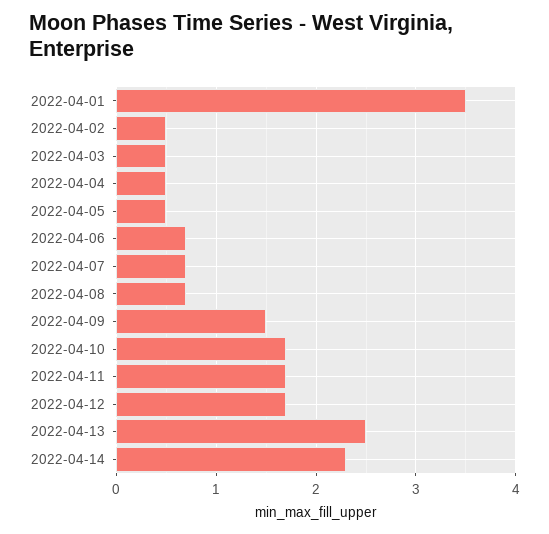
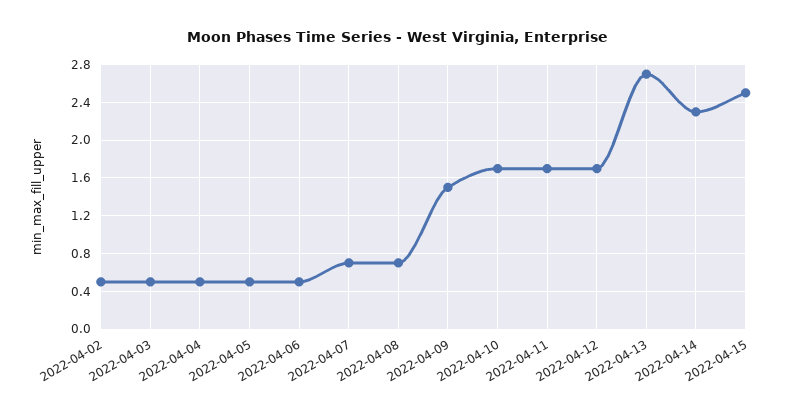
2022-04-01: 3.5 -> none
2022-04-06: 0.7 -> 0.5
2022-04-13: 2.5 -> 2.7
2022-04-15: none -> 2.5

